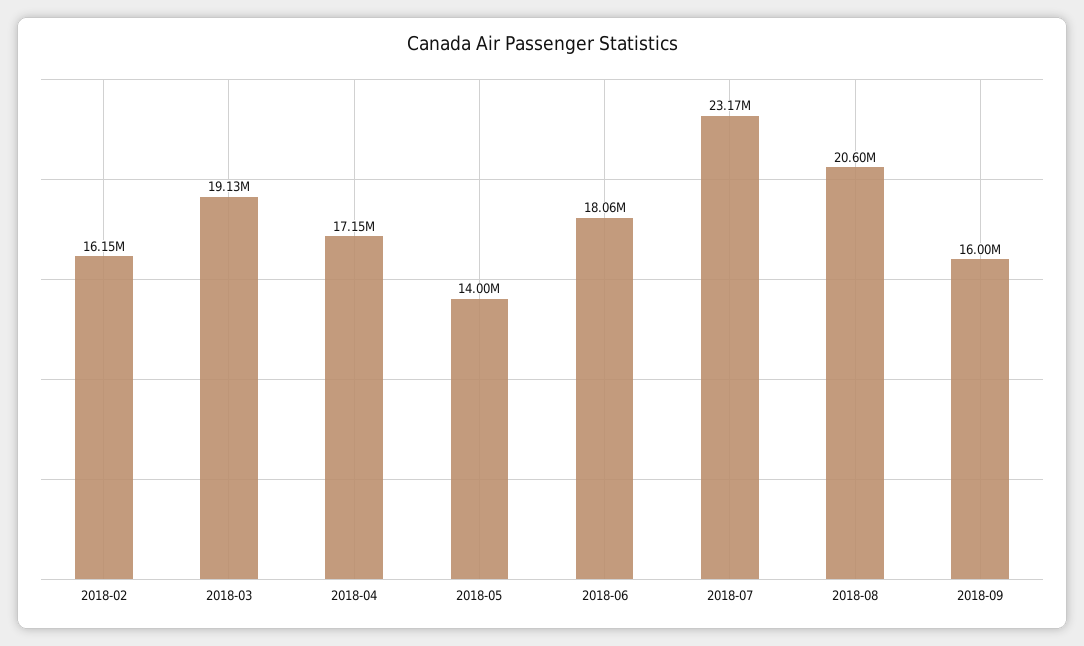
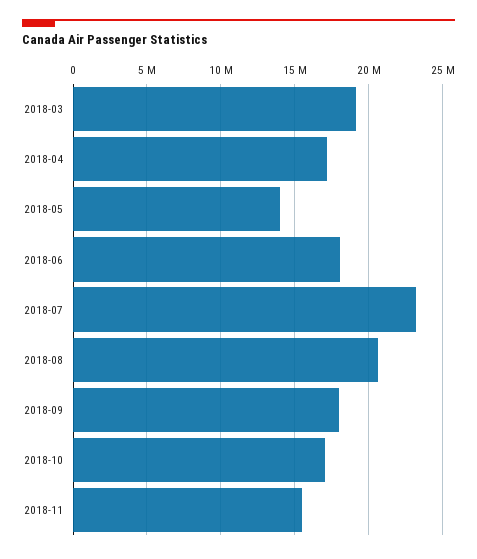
2018-02: 16150000 -> none
2018-09: 16000000 -> 18000000
2018-10: none -> 17000000
2018-11: none -> 15500000

